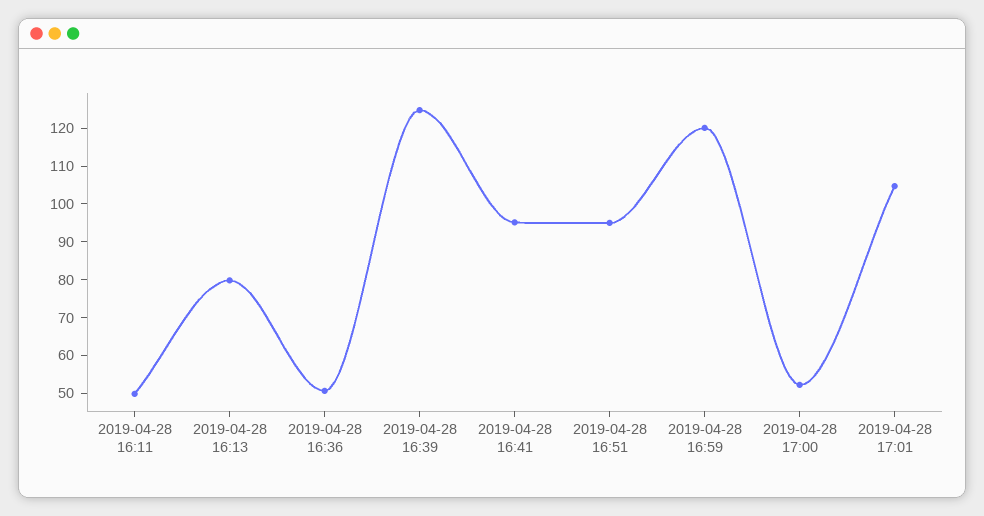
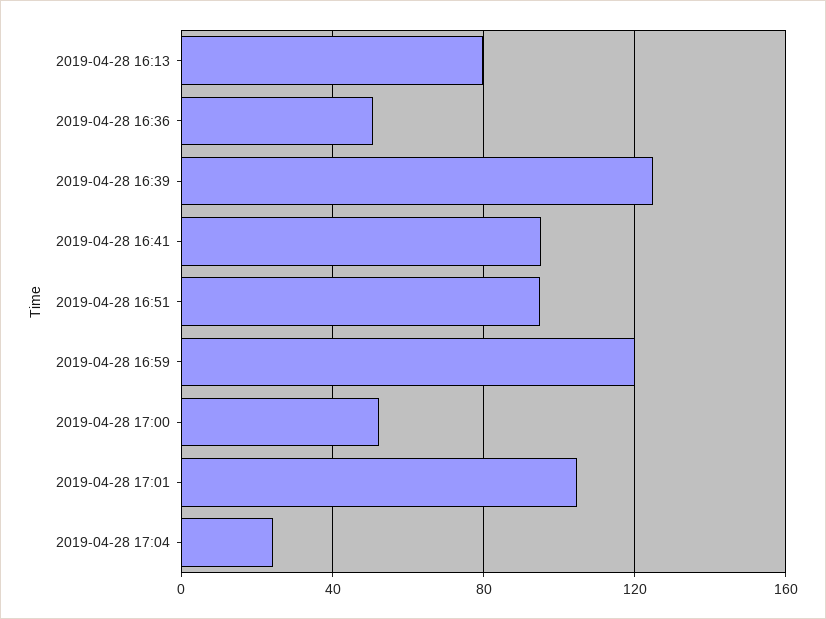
2019-04-28 16:11: 50 -> none
2019-04-28 17:04: none -> 25

